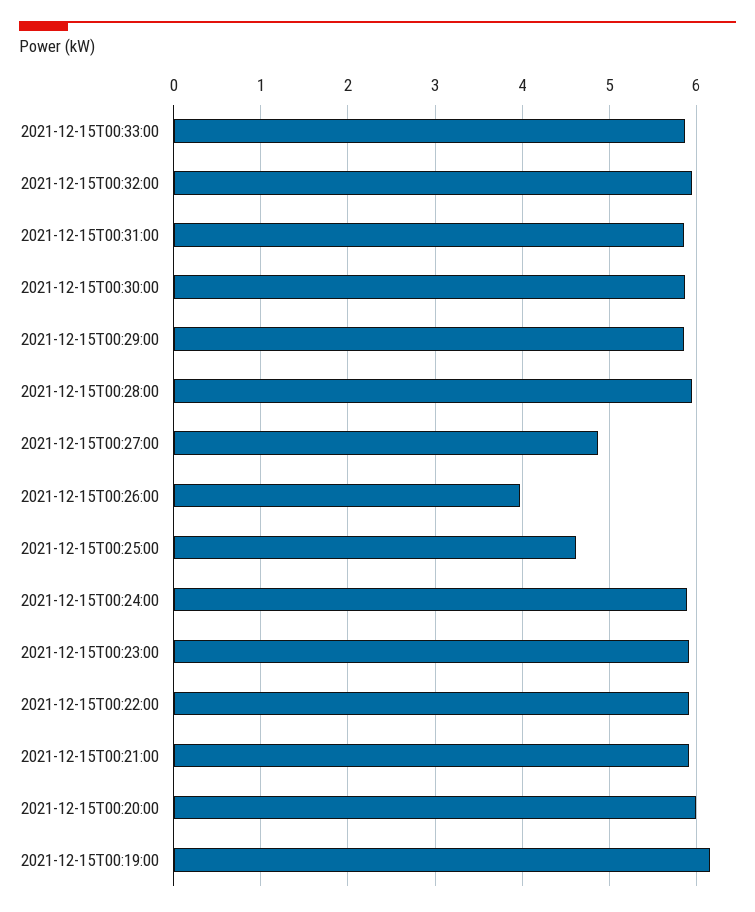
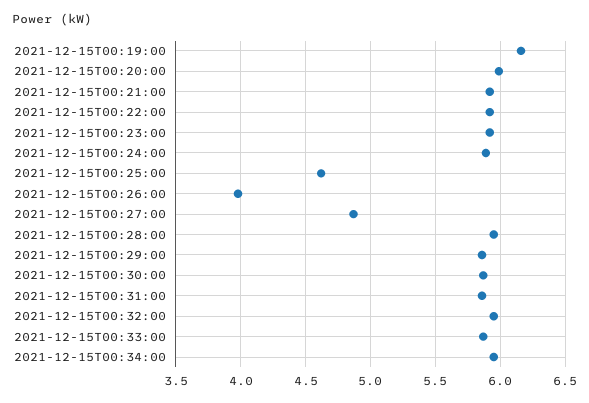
2021-12-15T00:34:00: none -> 5.95

